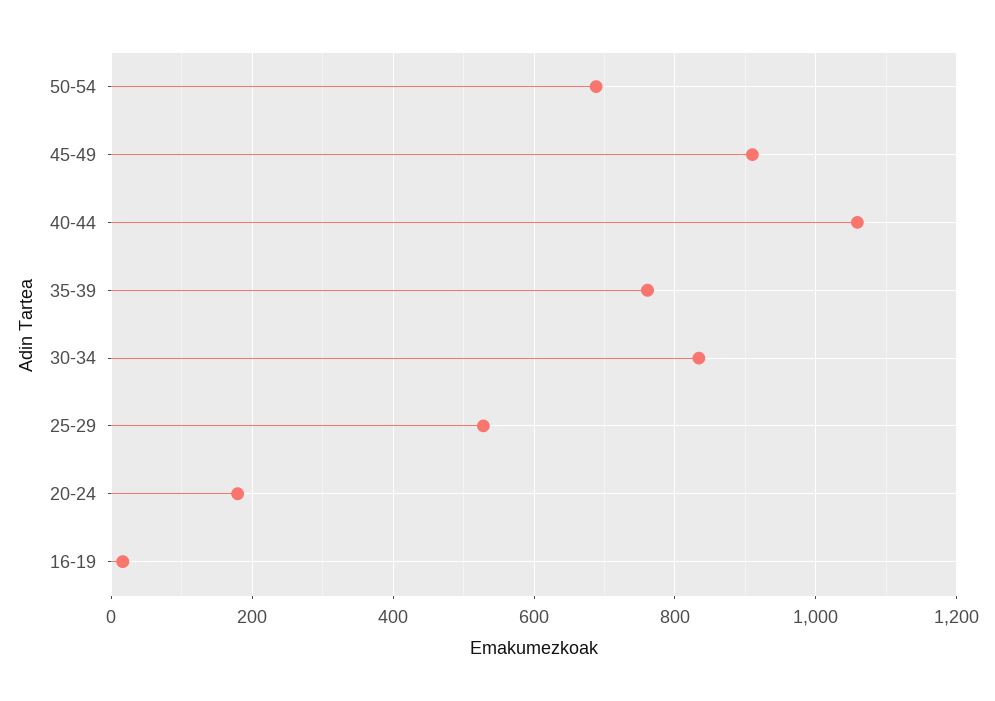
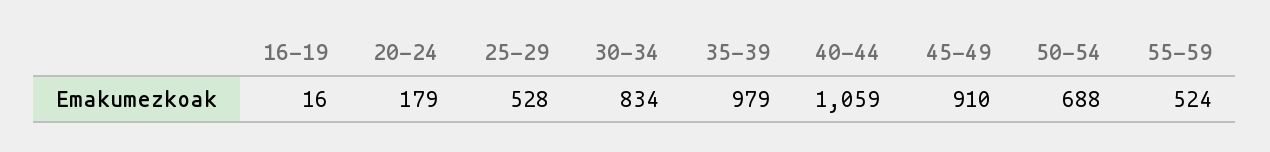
35-39: 760 -> 979
55-59: none -> 524

